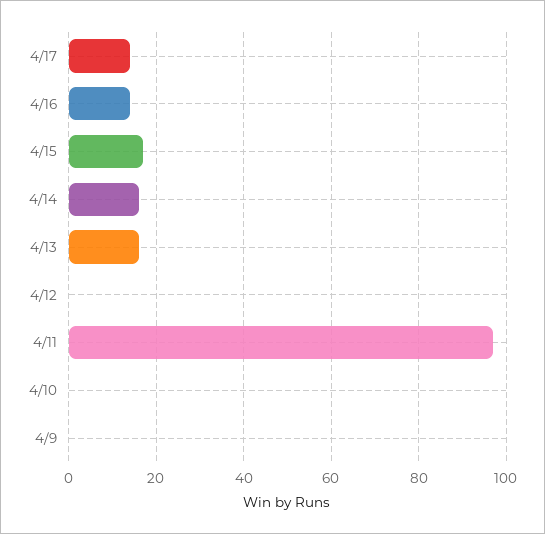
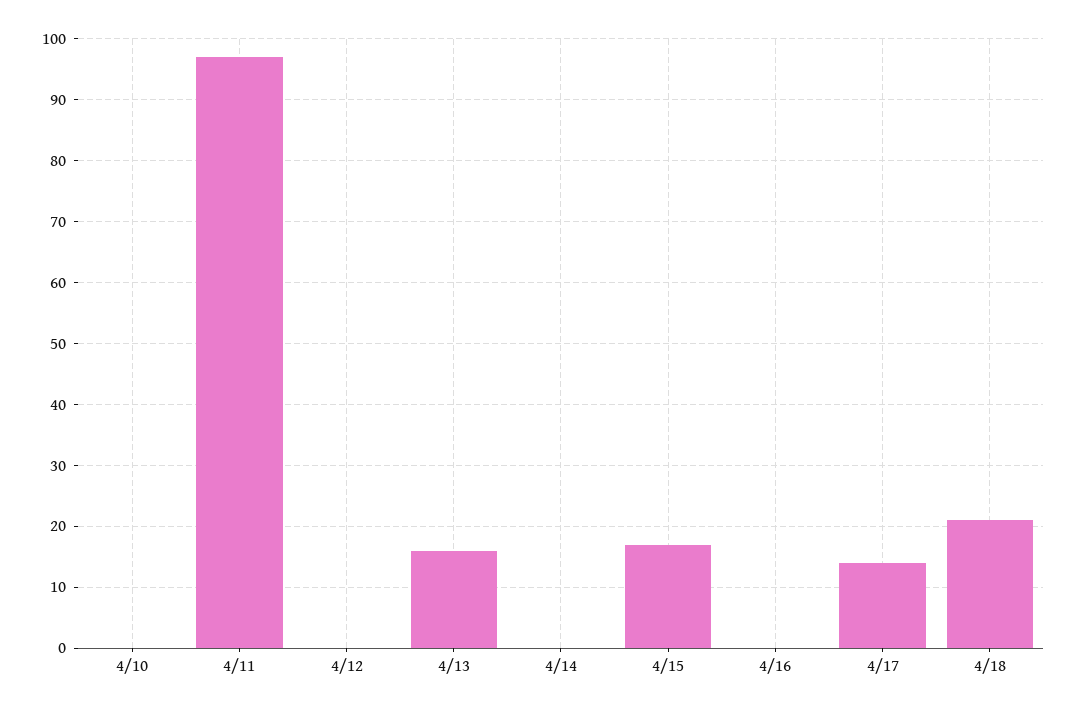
4/16: 15 -> 0
4/14: 15 -> 0
4/9: 0 -> none
4/18: none -> 21

